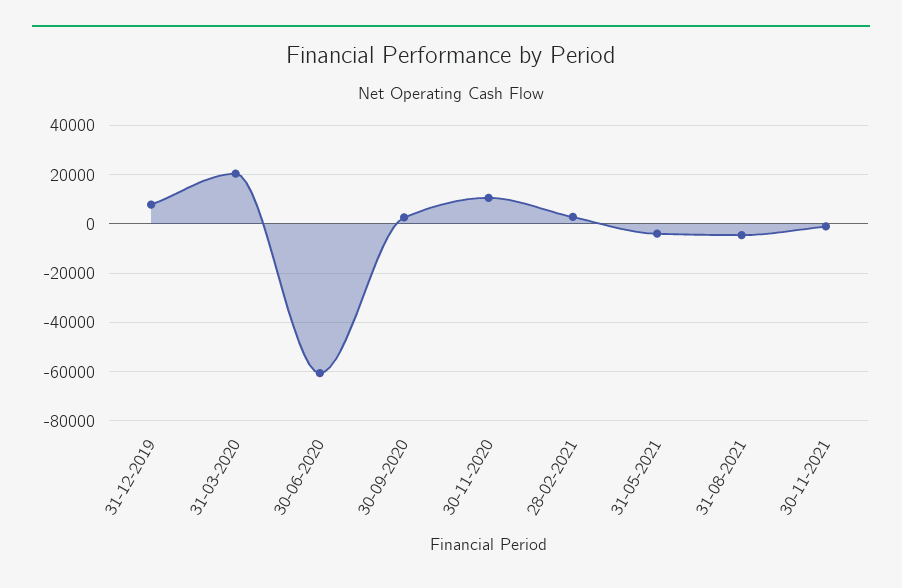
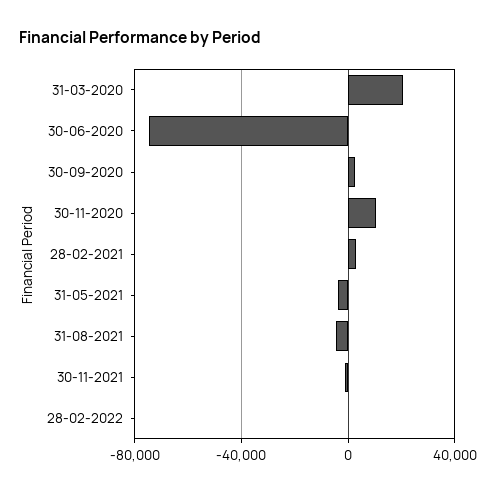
31-12-2019: 7500 -> none
30-06-2020: -60000 -> -75000
28-02-2022: none -> 0

